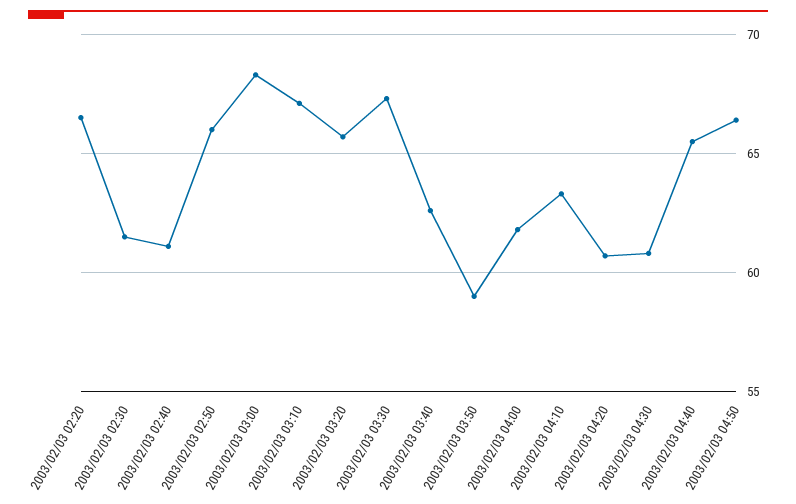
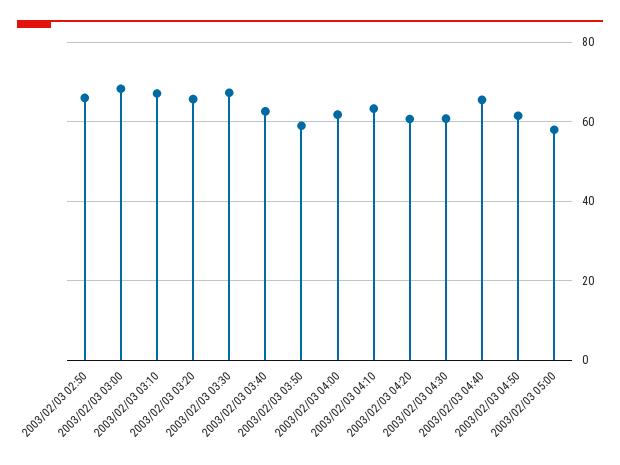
2003/02/03 02:20: 66.5 -> none
2003/02/03 02:30: 61.5 -> none
2003/02/03 02:40: 61 -> none
2003/02/03 04:50: 66.5 -> 62
2003/02/03 05:00: none -> 58

